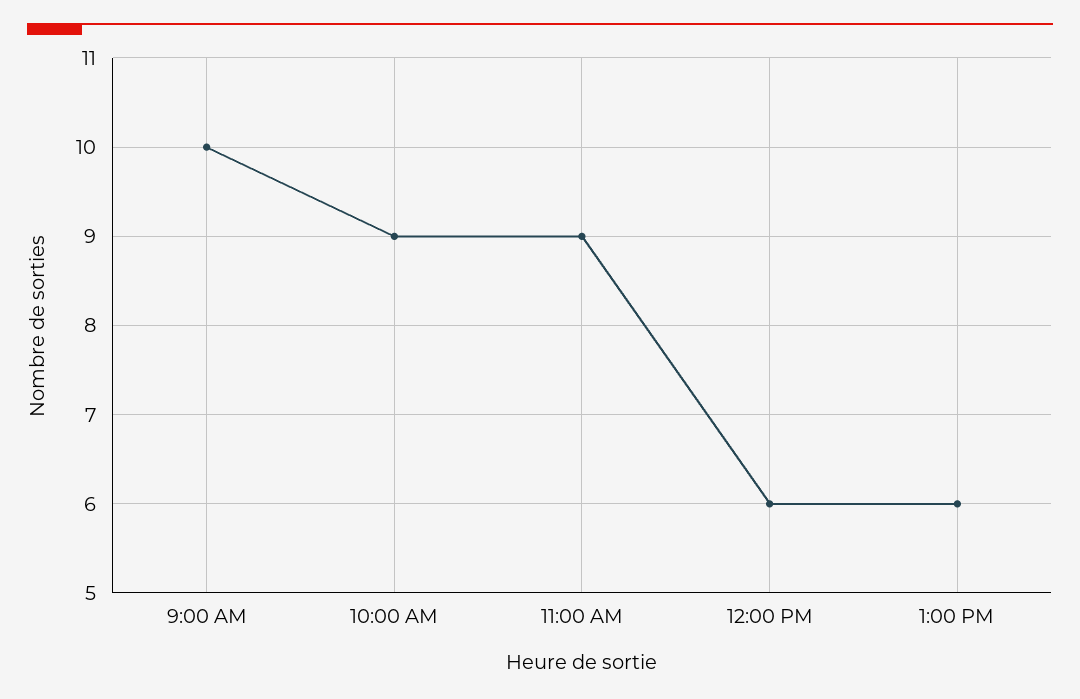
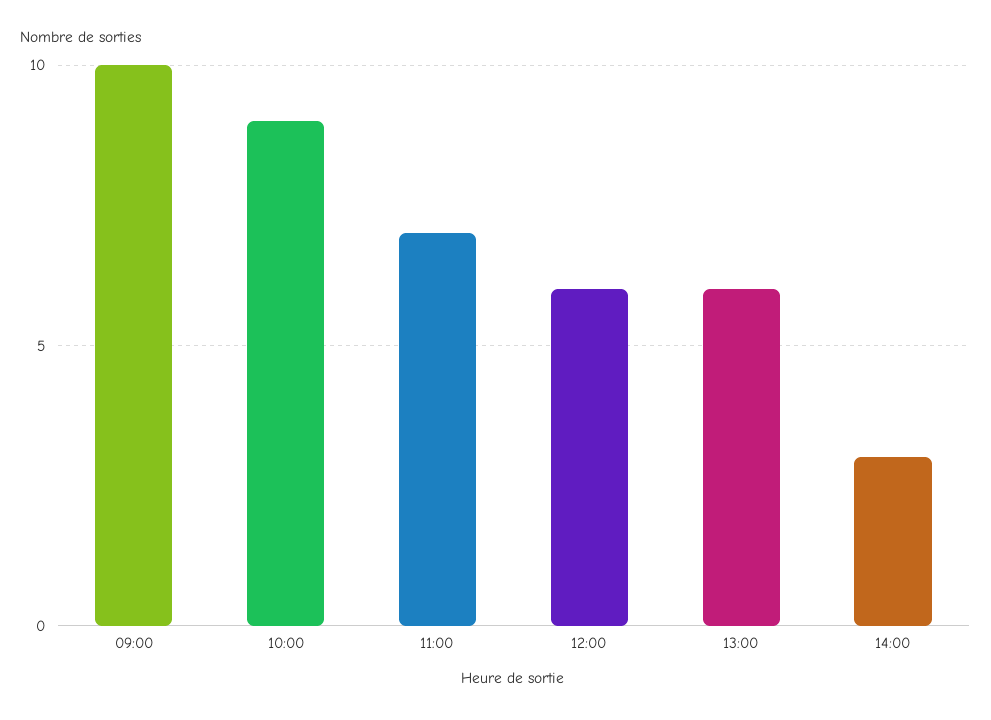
11:00 AM: 9 -> 7
14:00: none -> 3

